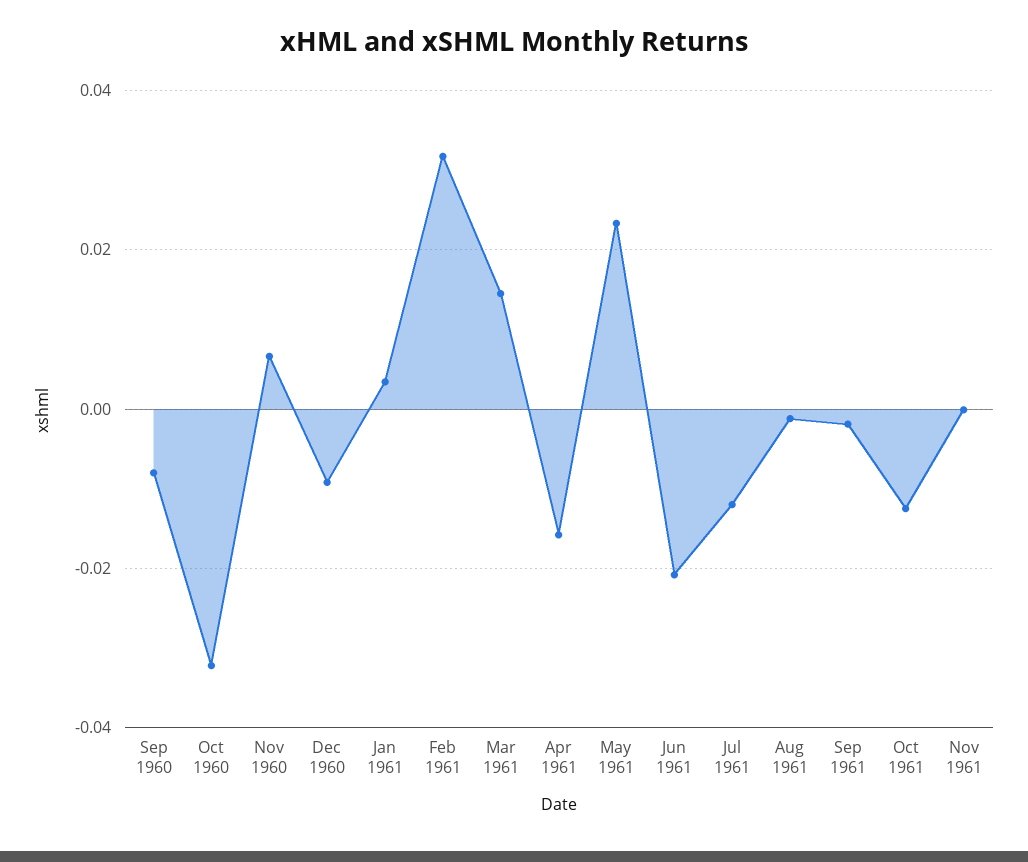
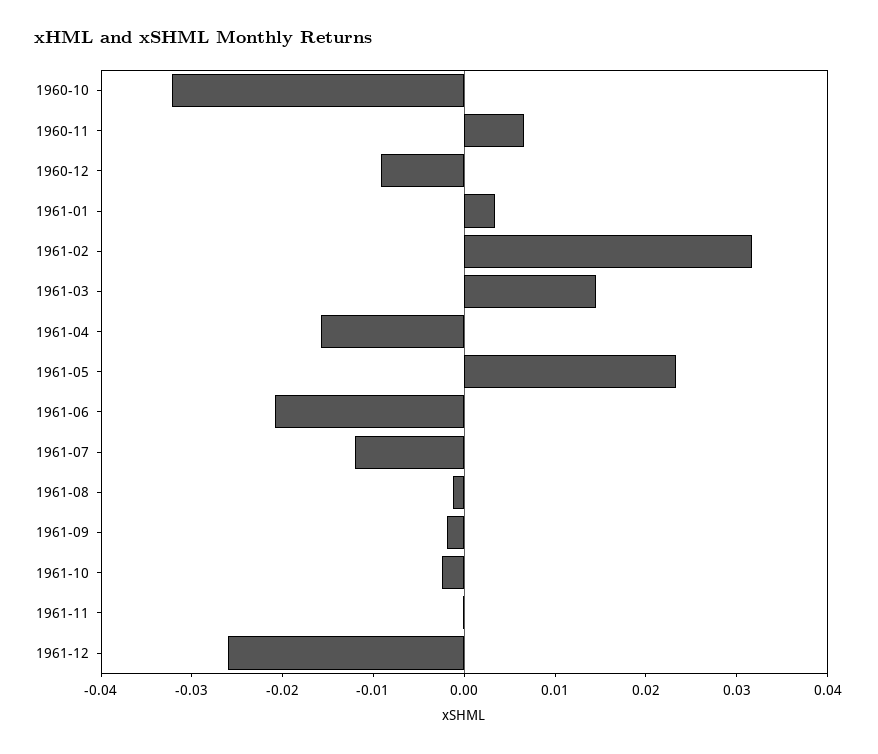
Sep 1960: -0.008 -> none
Oct 1961: -0.012 -> -0.002
1961-12: none -> -0.026

